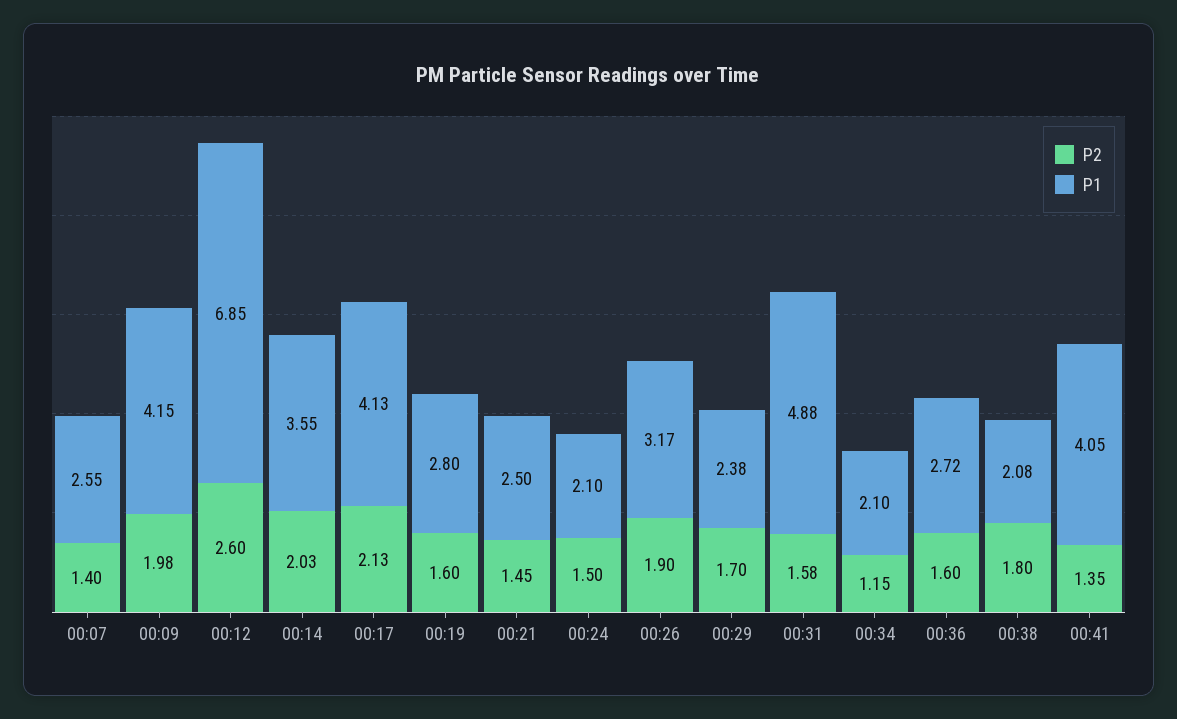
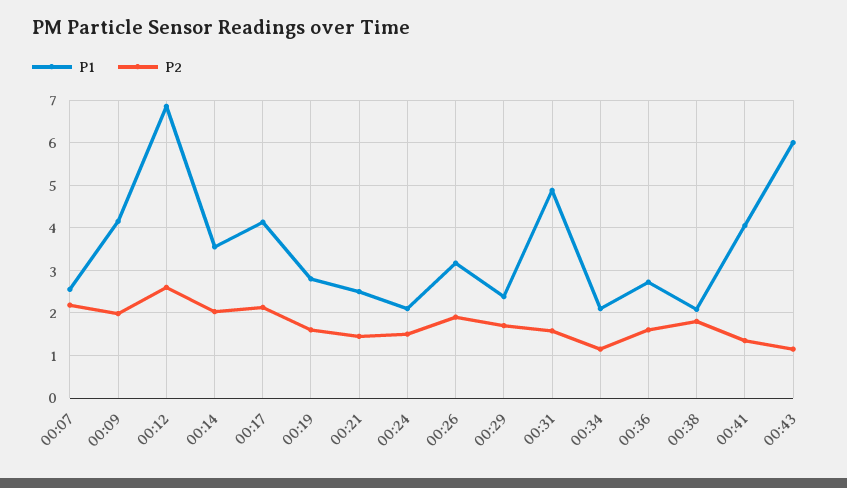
P2, 00:07: 1.4 -> 2.2
P1, 00:43: none -> 6
P2, 00:43: none -> 1.2

